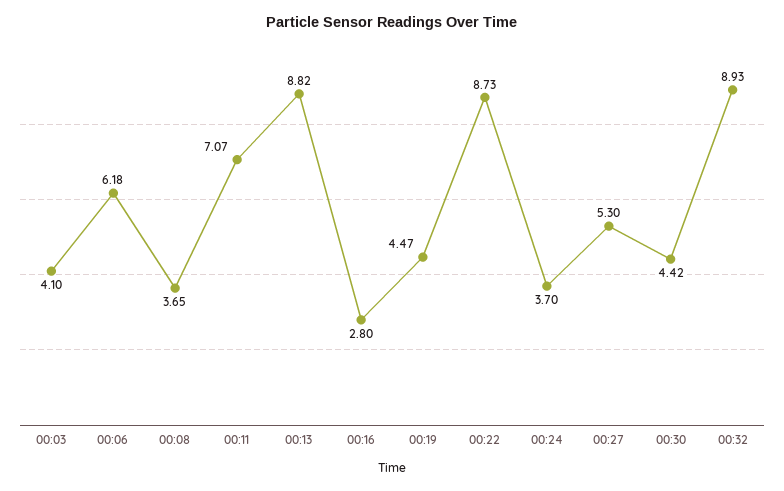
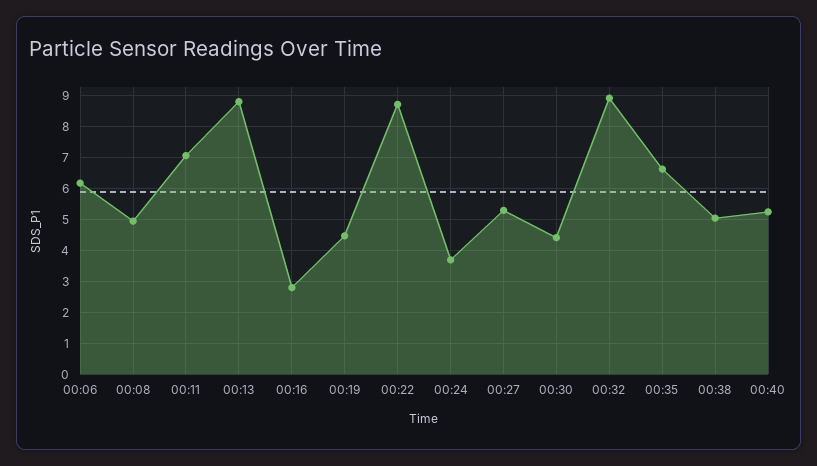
00:03: 4.1 -> none
00:08: 3.65 -> 5
00:35: none -> 6.6
00:38: none -> 5
00:40: none -> 5.2

